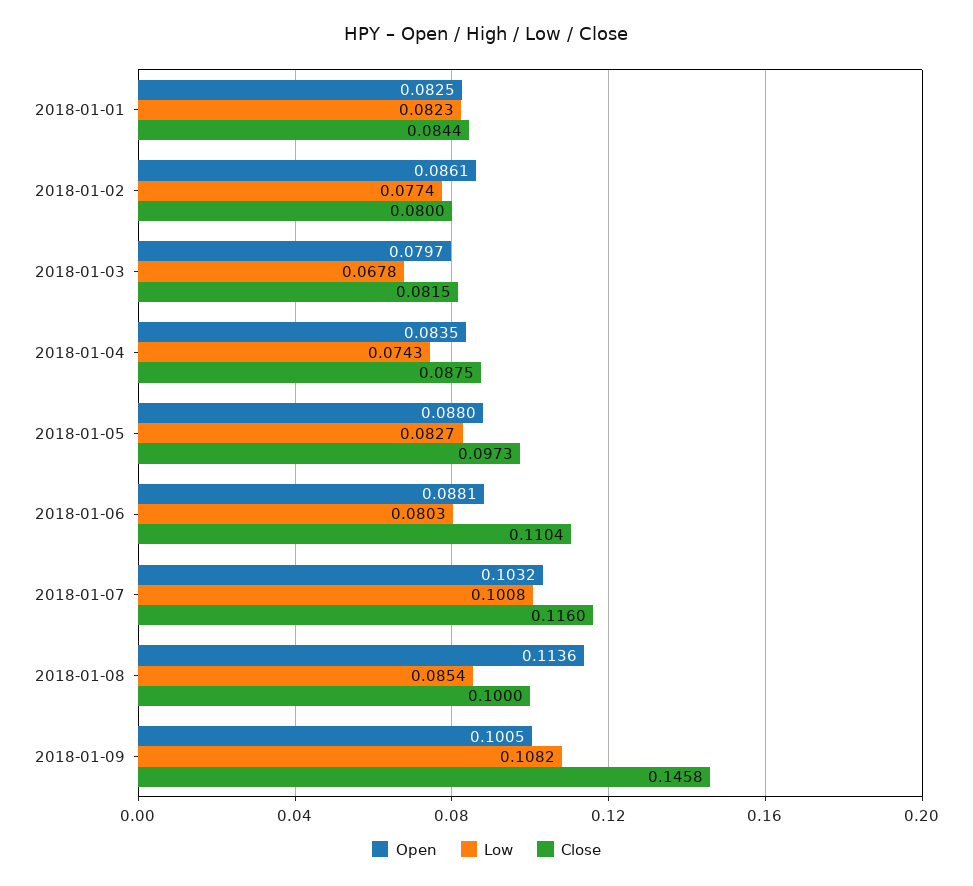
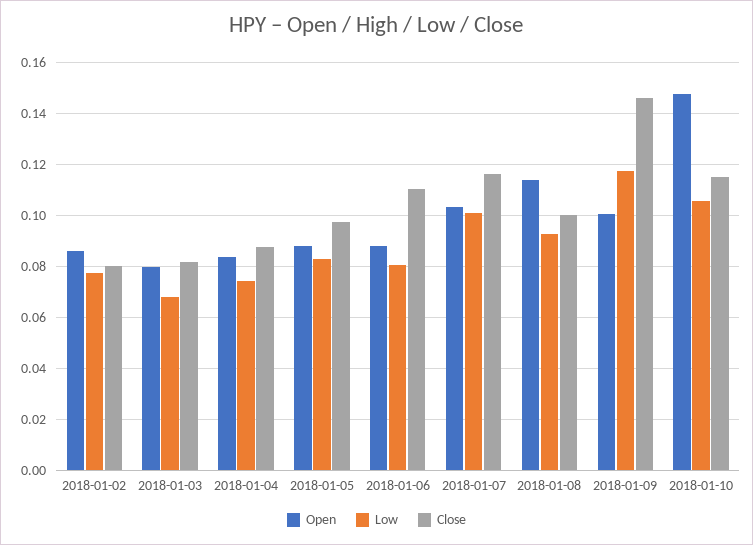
Open, 2018-01-01: 0.0825 -> none
Low, 2018-01-01: 0.0823 -> none
Close, 2018-01-01: 0.0844 -> none
Low, 2018-01-08: 0.0854 -> 0.0925
Low, 2018-01-09: 0.1082 -> 0.1175
Open, 2018-01-10: none -> 0.1475
Low, 2018-01-10: none -> 0.105
Close, 2018-01-10: none -> 0.115

